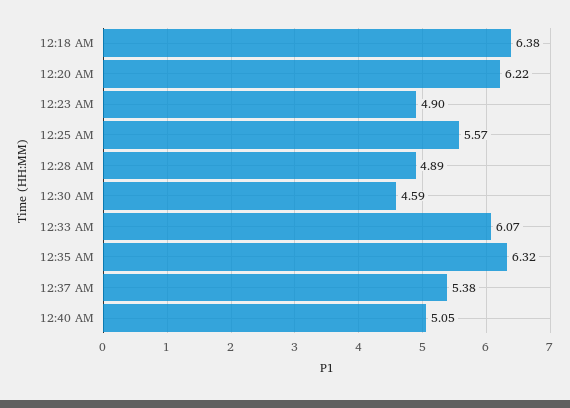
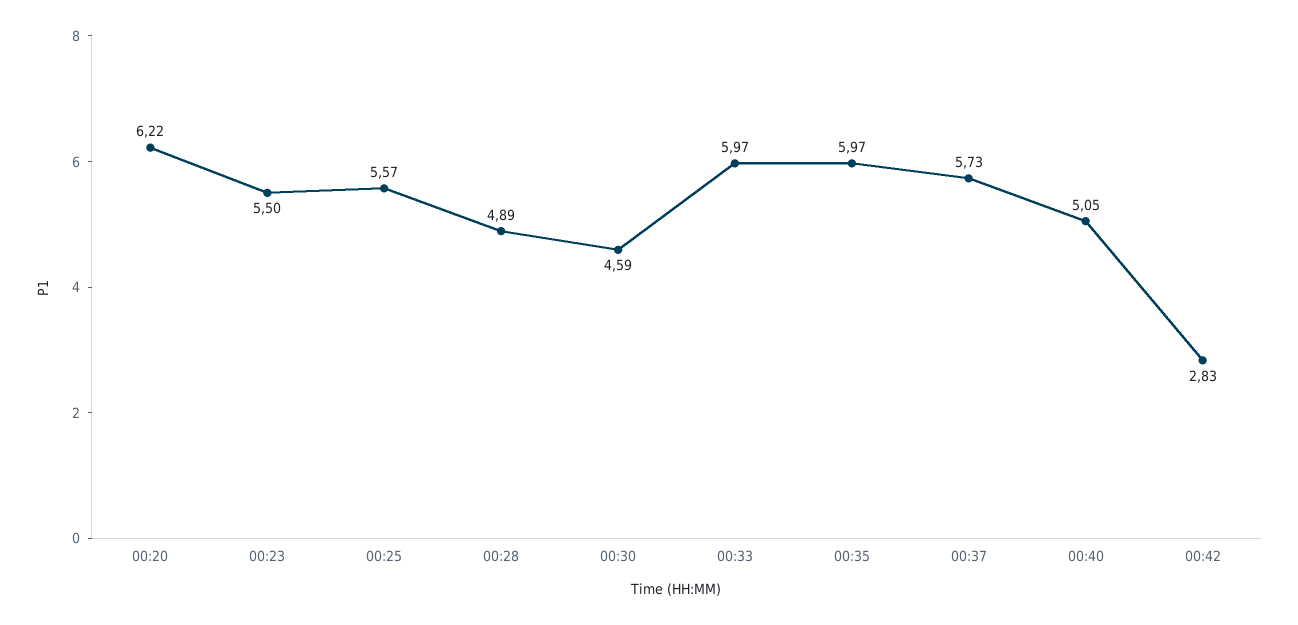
12:18 AM: 6.38 -> none
12:23 AM: 4.9 -> 5.5
12:33 AM: 6.07 -> 5.97
12:35 AM: 6.32 -> 5.97
12:37 AM: 5.38 -> 5.73
00:42: none -> 2.83

